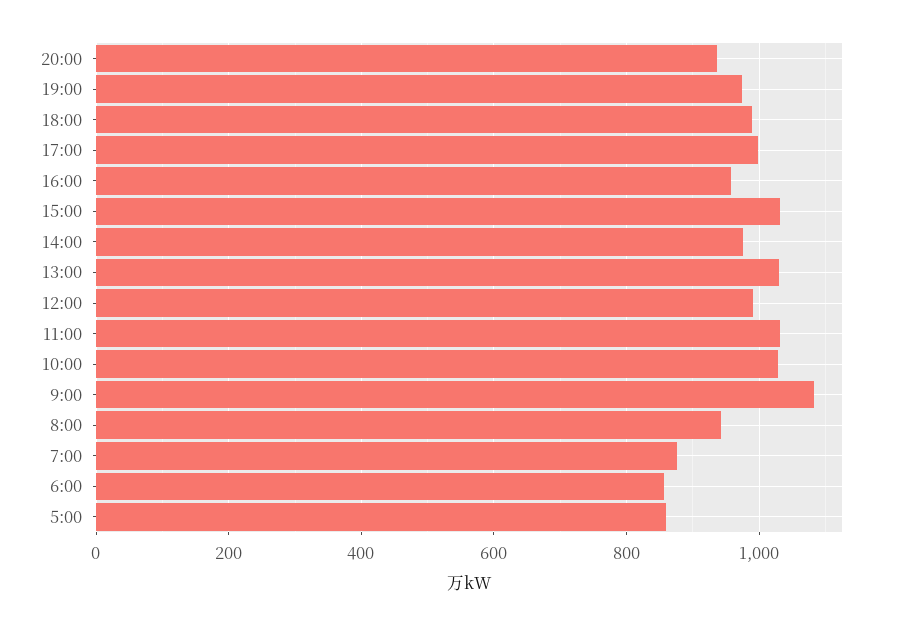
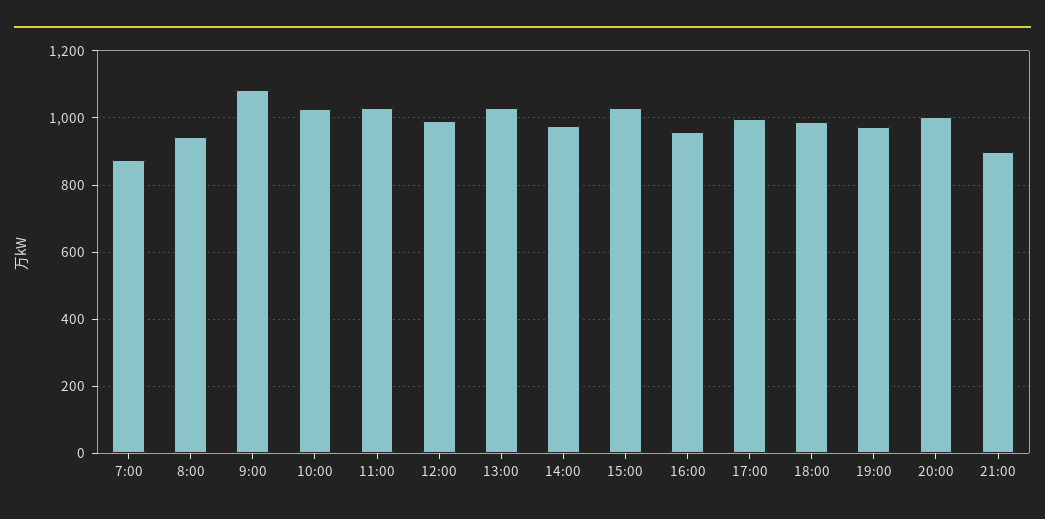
20:00: 940 -> 1000
6:00: 860 -> none
5:00: 860 -> none
21:00: none -> 900

